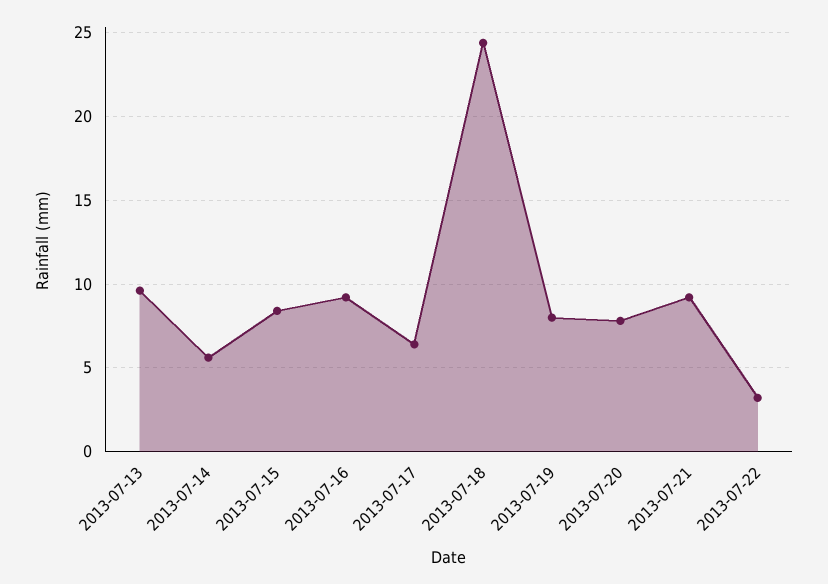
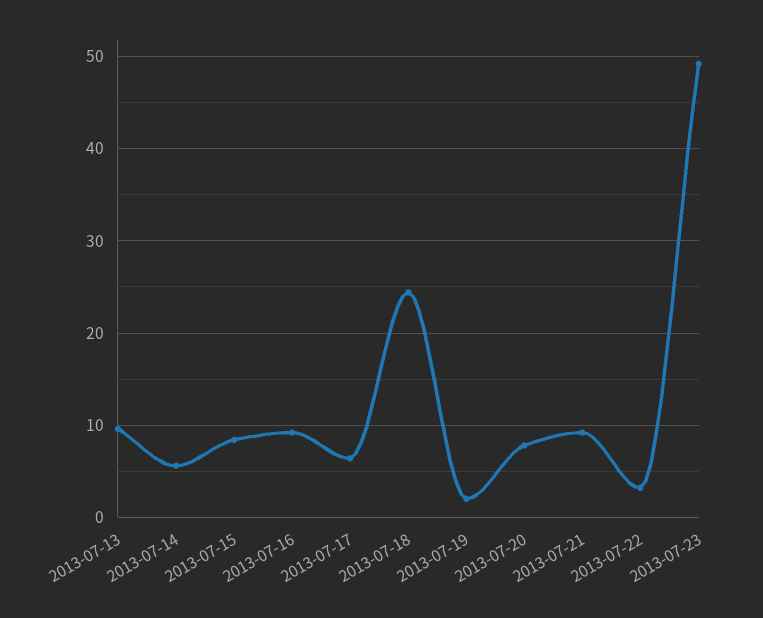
2013-07-19: 8 -> 2
2013-07-23: none -> 49

